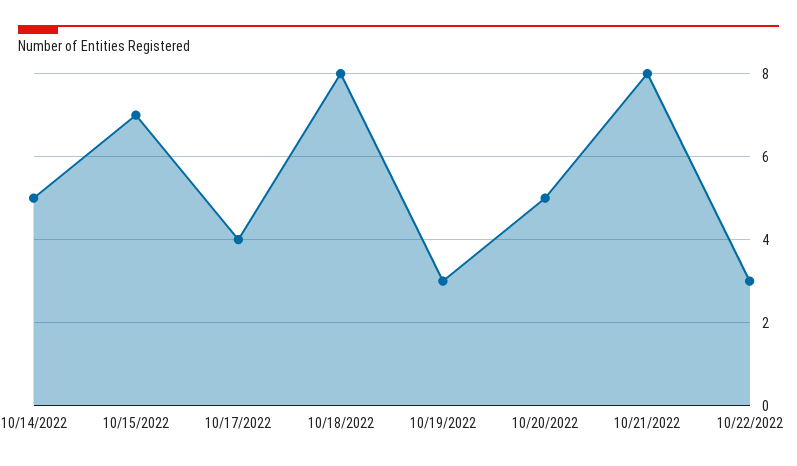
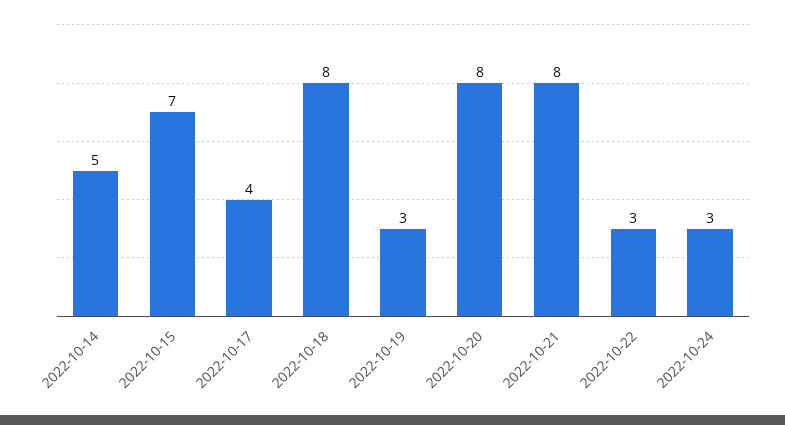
10/20/2022: 5 -> 8
2022-10-24: none -> 3

